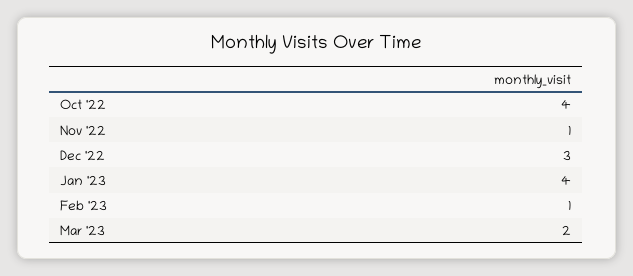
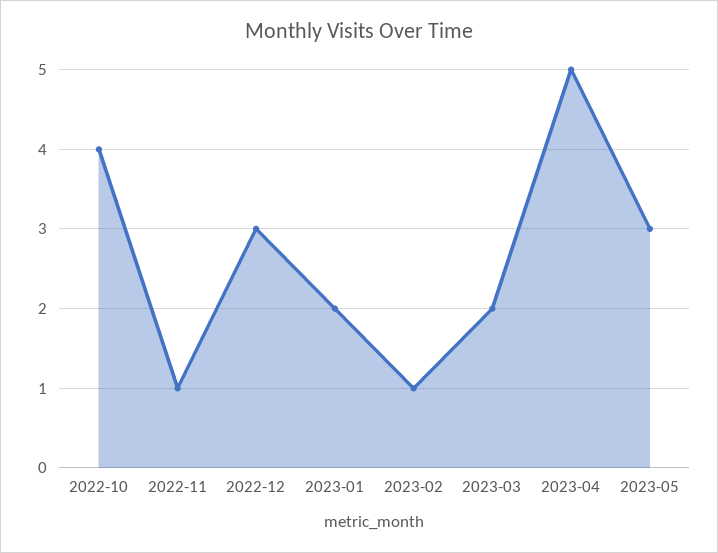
Jan '23: 4 -> 2
2023-04: none -> 5
2023-05: none -> 3

